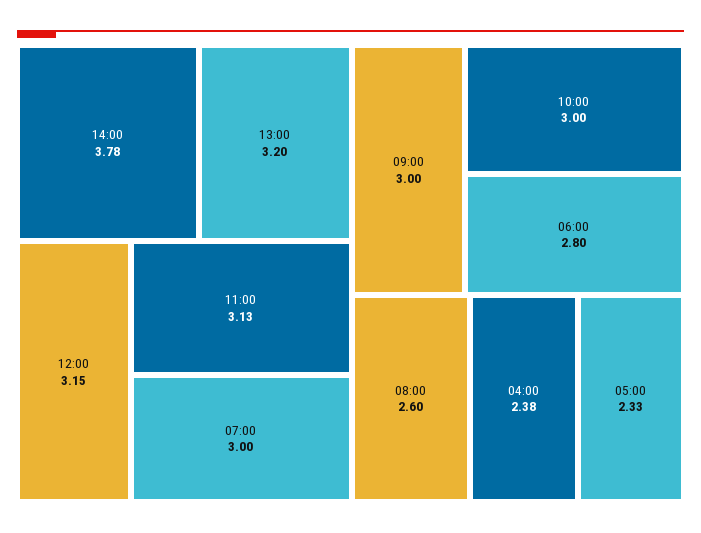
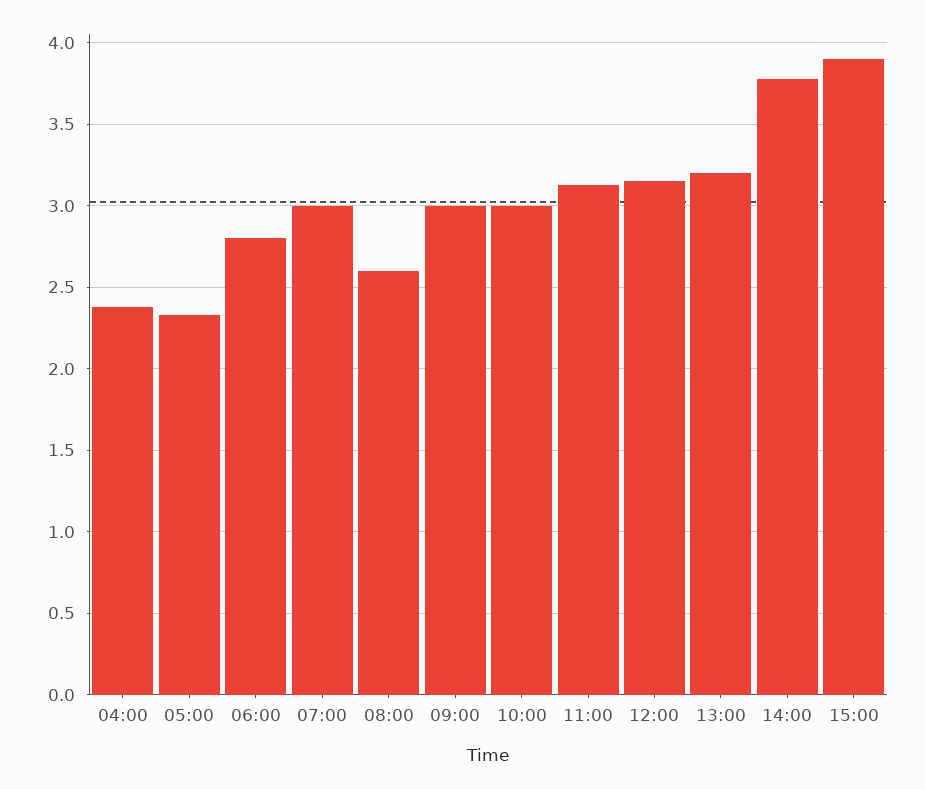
15:00: none -> 3.9

